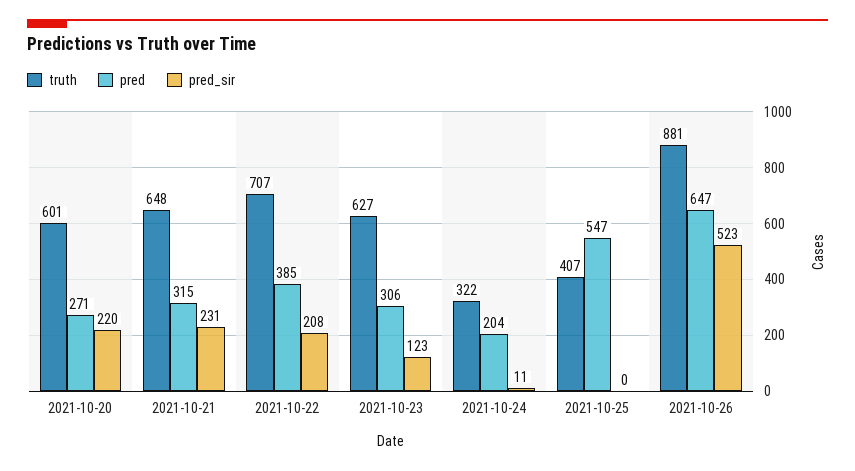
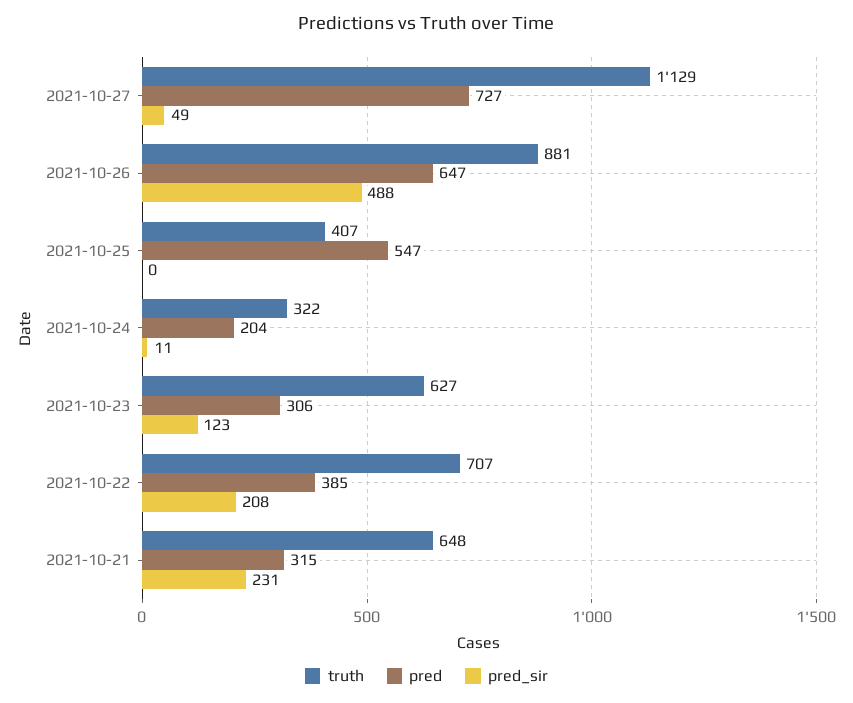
truth, 2021-10-20: 601 -> none
pred, 2021-10-20: 271 -> none
pred_sir, 2021-10-20: 220 -> none
pred_sir, 2021-10-26: 523 -> 488
truth, 2021-10-27: none -> 1129
pred, 2021-10-27: none -> 727
pred_sir, 2021-10-27: none -> 49

